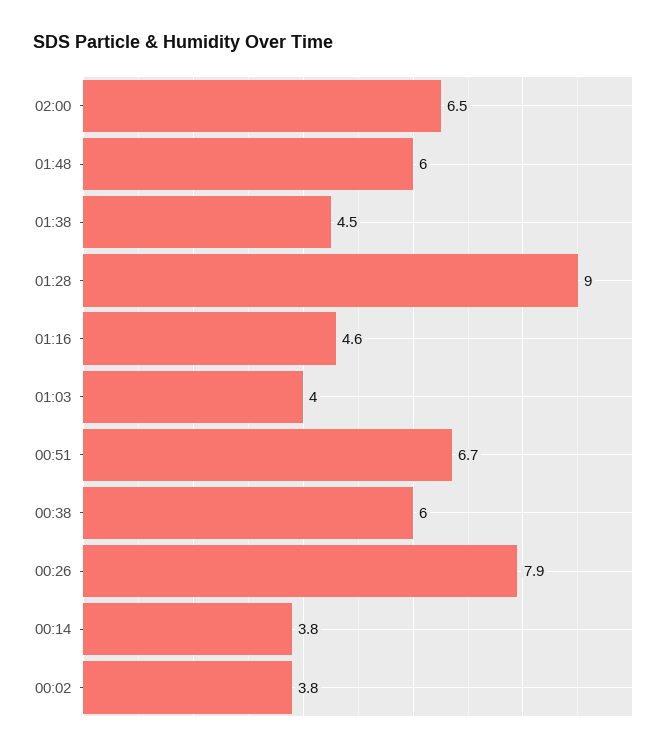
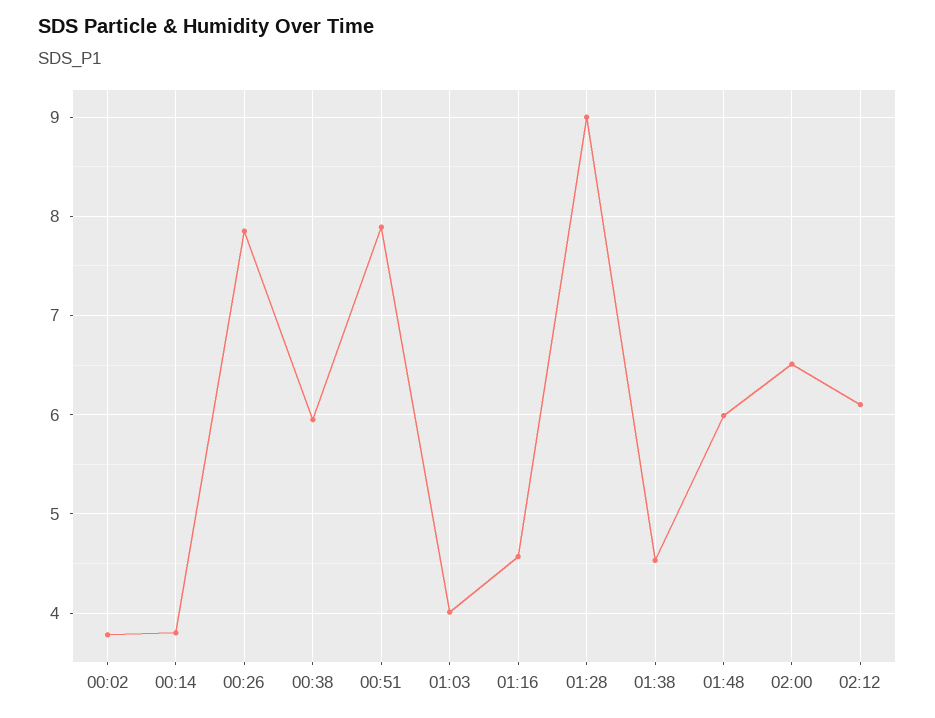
00:51: 6.7 -> 7.9
02:12: none -> 6.1

